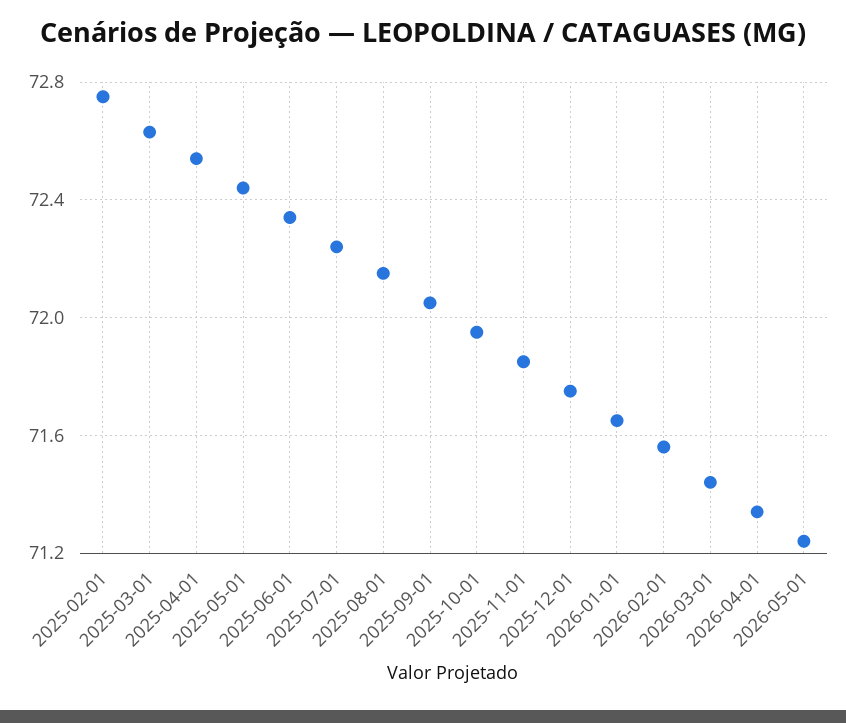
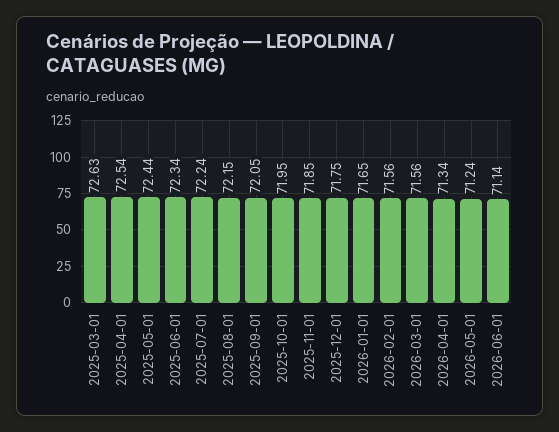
2025-02-01: 72.75 -> none
2026-03-01: 71.45 -> 71.56
2026-06-01: none -> 71.14

